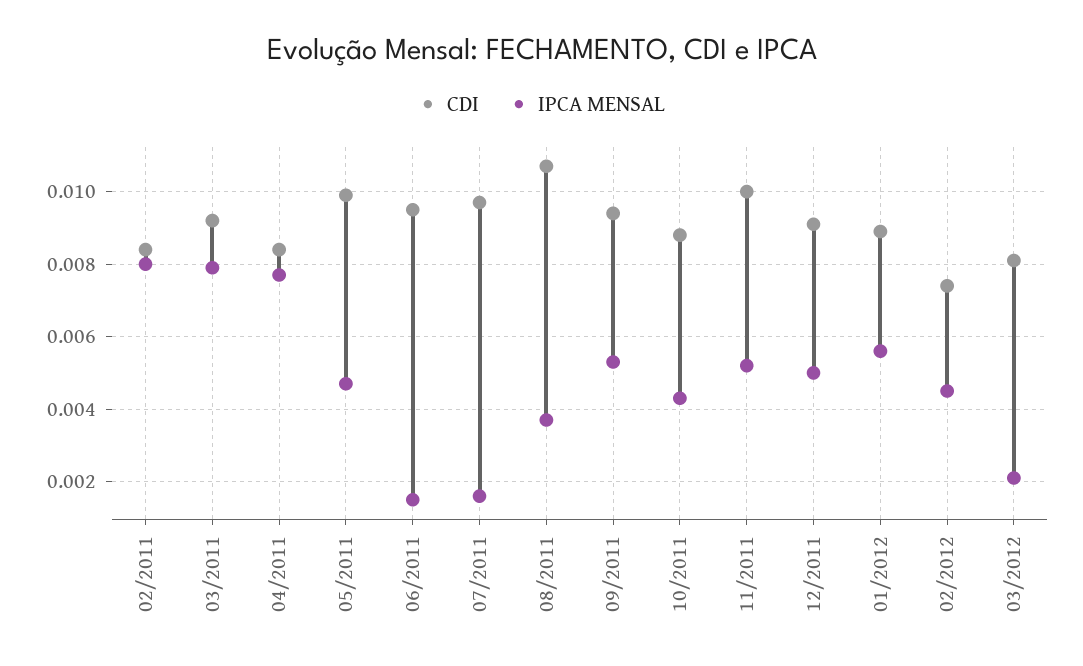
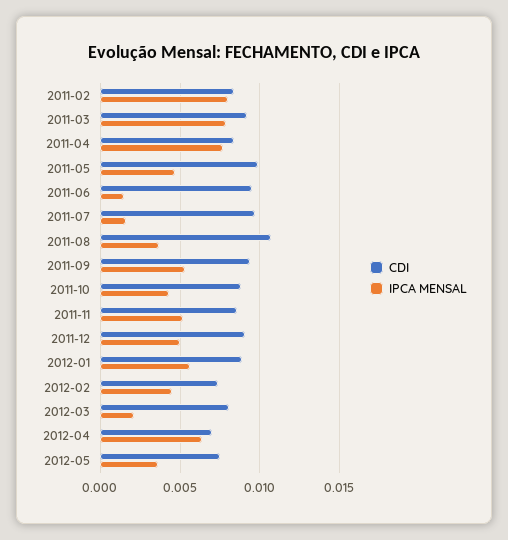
CDI, 11/2011: 0.01 -> 0.0085
CDI, 2012-04: none -> 0.007
IPCA MENSAL, 2012-04: none -> 0.0065
CDI, 2012-05: none -> 0.0075
IPCA MENSAL, 2012-05: none -> 0.0035

